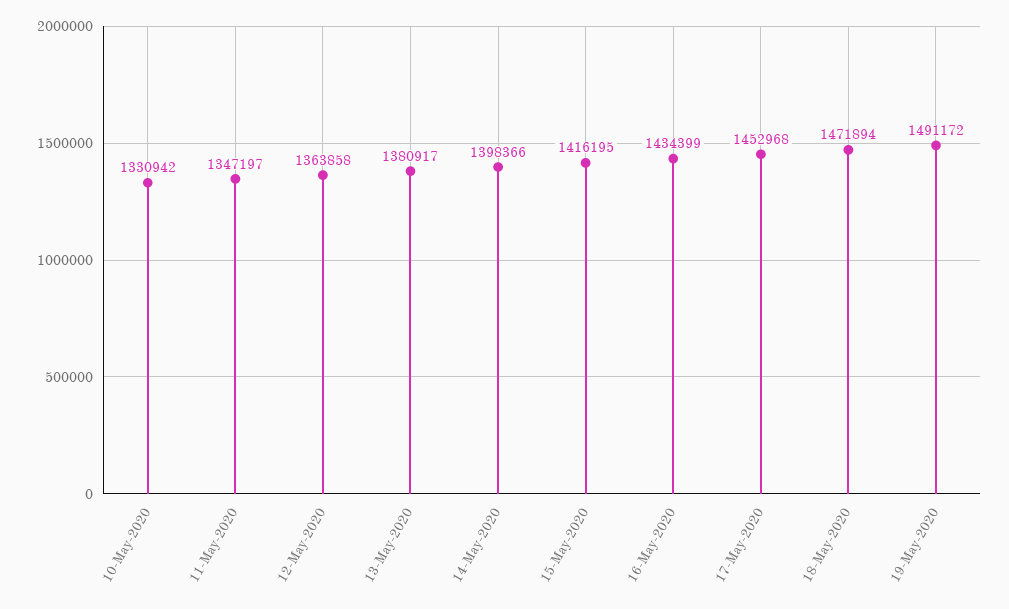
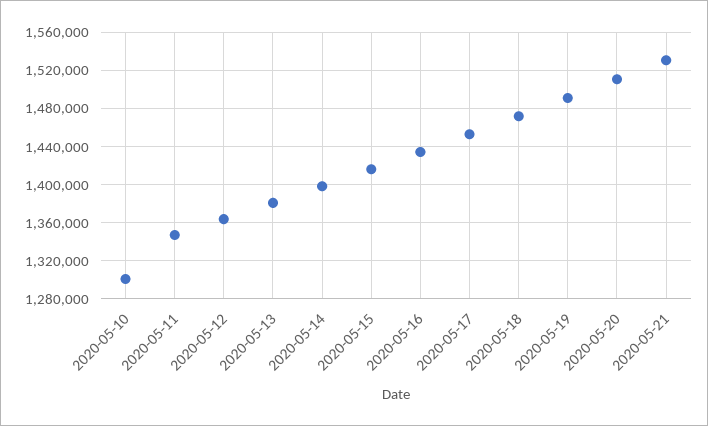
10-May-2020: 1330942 -> 1300000
2020-05-20: none -> 1510000
2020-05-21: none -> 1530000

